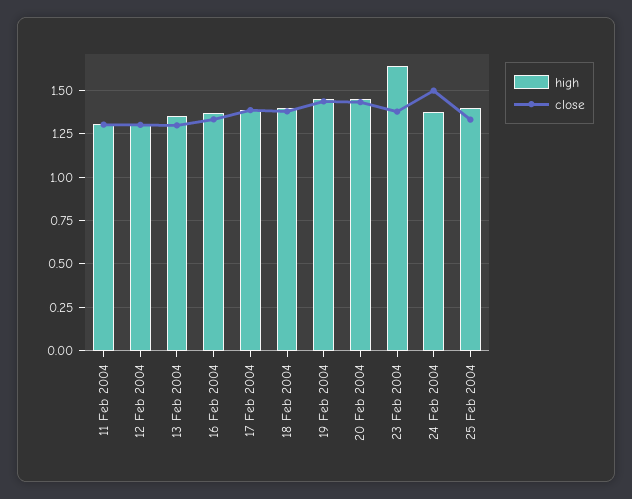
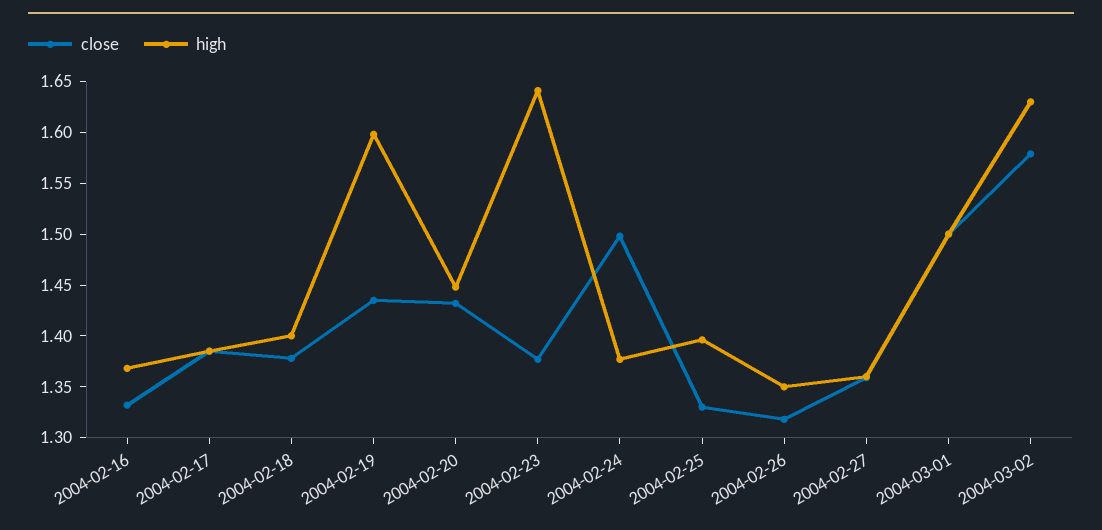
high, 11 Feb 2004: 1.3 -> none
close, 11 Feb 2004: 1.3 -> none
high, 12 Feb 2004: 1.3 -> none
close, 12 Feb 2004: 1.3 -> none
high, 13 Feb 2004: 1.35 -> none
close, 13 Feb 2004: 1.3 -> none
high, 19 Feb 2004: 1.45 -> 1.6
close, 2004-02-26: none -> 1.32
high, 2004-02-26: none -> 1.35
close, 2004-02-27: none -> 1.36
high, 2004-02-27: none -> 1.36
close, 2004-03-01: none -> 1.5
high, 2004-03-01: none -> 1.5
close, 2004-03-02: none -> 1.58
high, 2004-03-02: none -> 1.63

